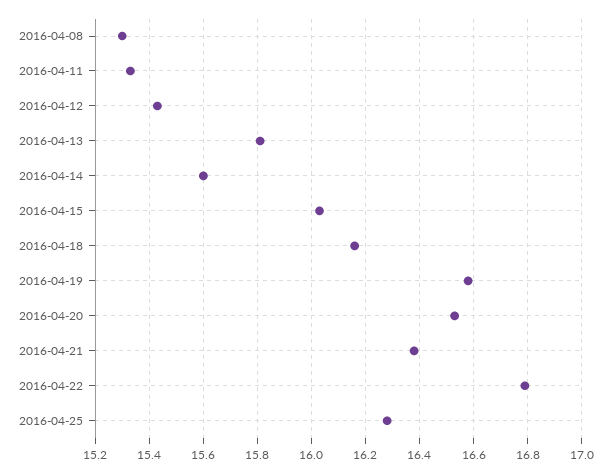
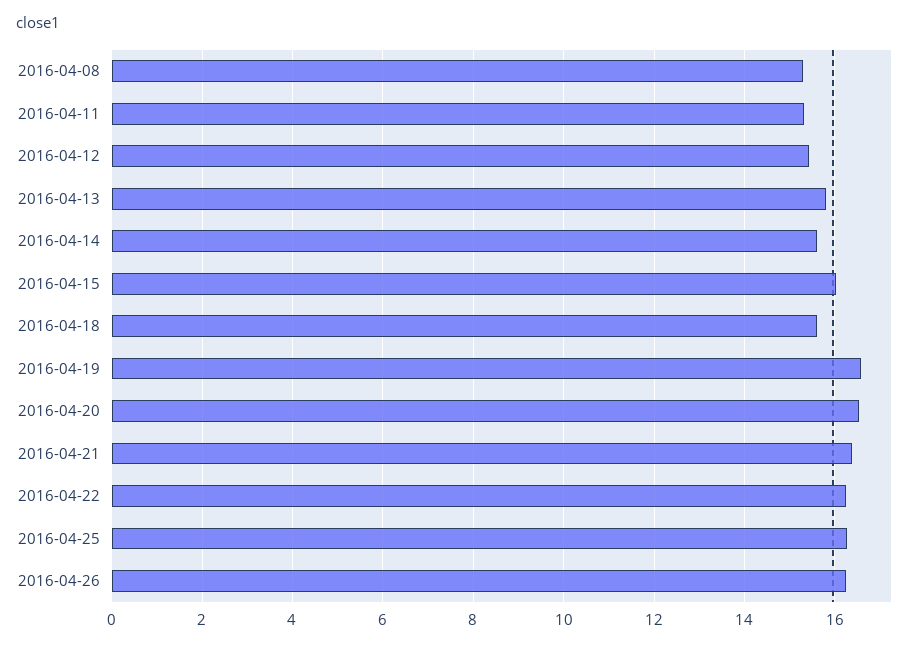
2016-04-18: 16.15 -> 15.6
2016-04-22: 16.8 -> 16.2
2016-04-26: none -> 16.2

